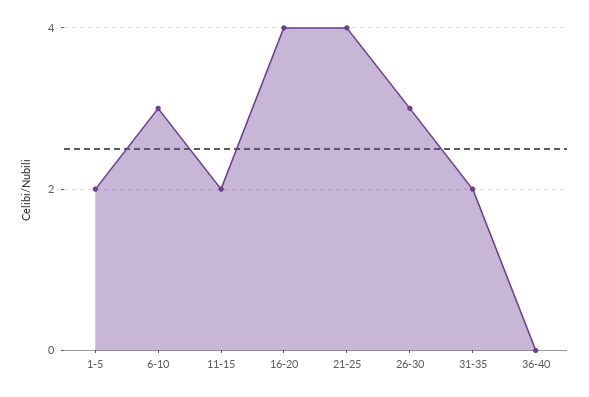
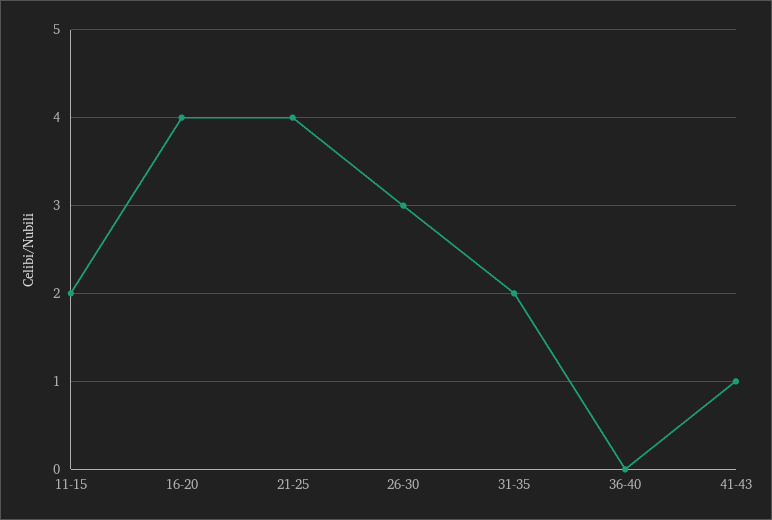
1-5: 2 -> none
6-10: 3 -> none
41-43: none -> 1

